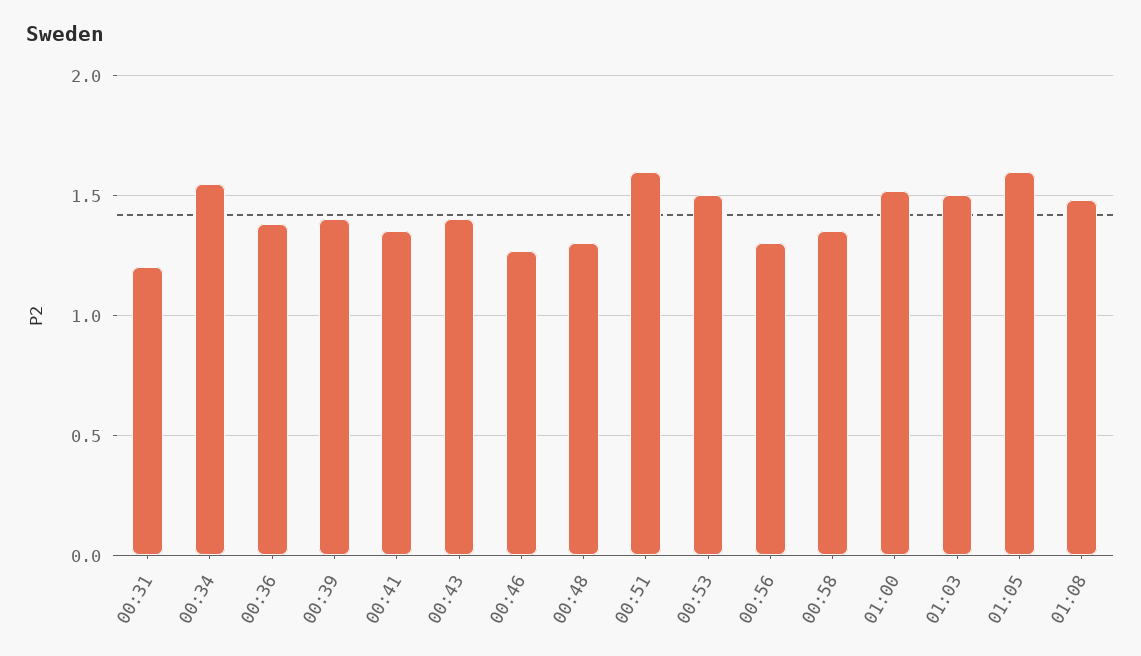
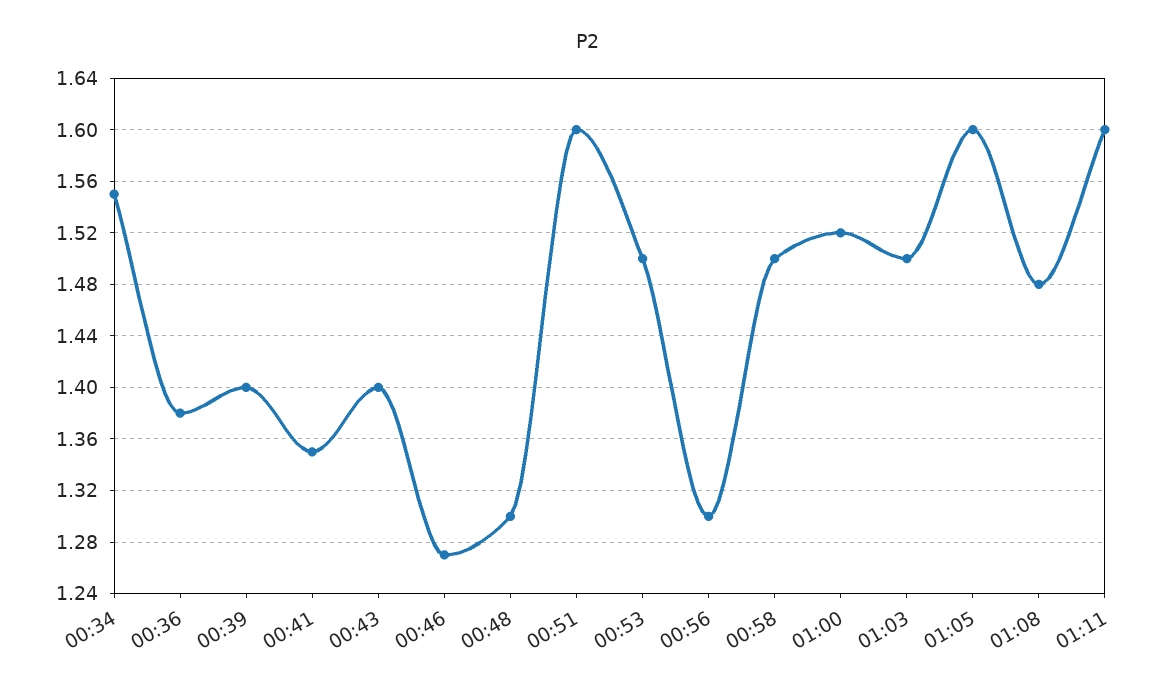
00:31: 1.2 -> none
00:58: 1.35 -> 1.5
01:11: none -> 1.6

